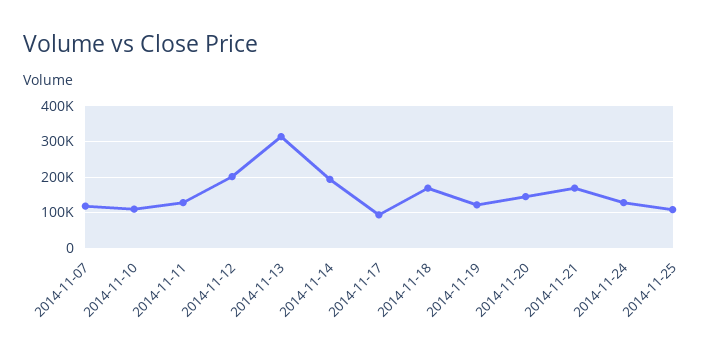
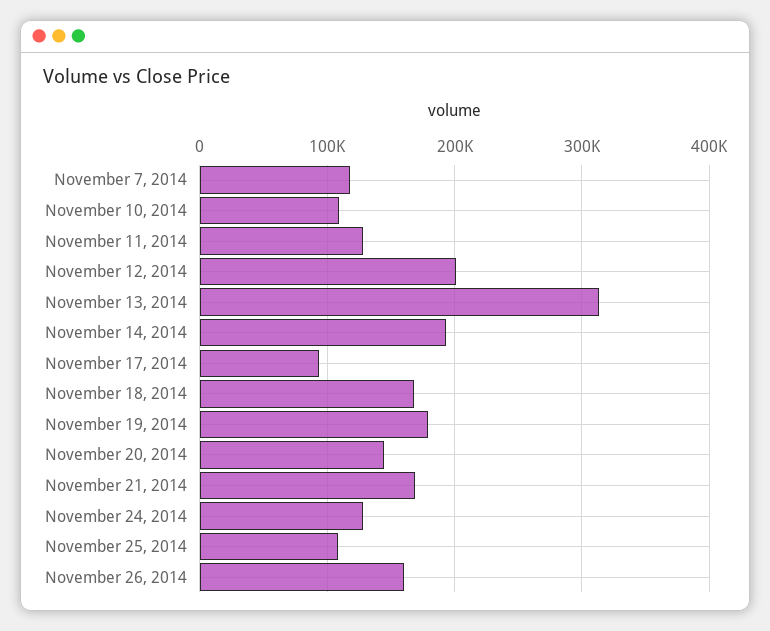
2014-11-19: 120000 -> 180000
November 26, 2014: none -> 160000

